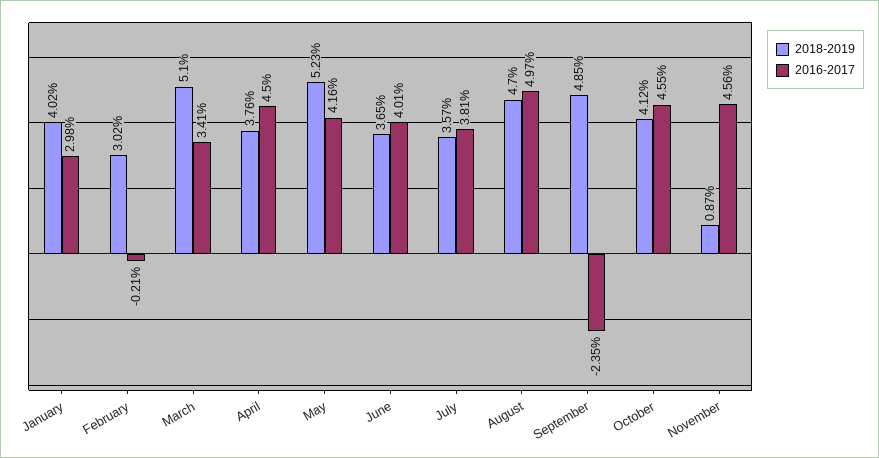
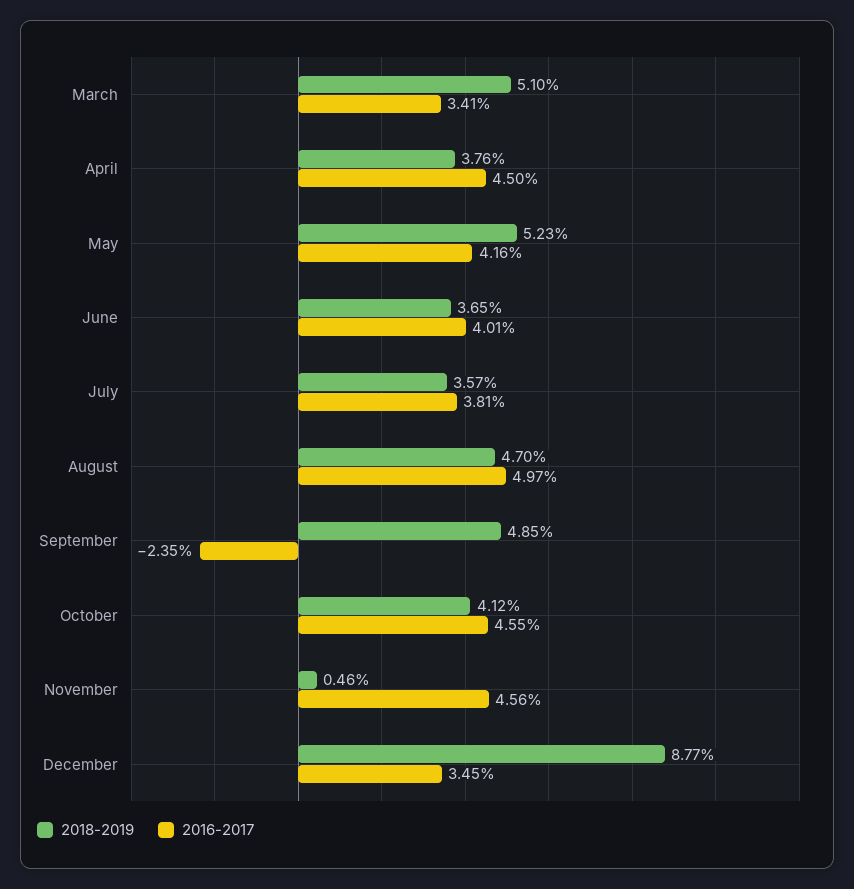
2018-2019, January: 4.02 -> none
2016-2017, January: 2.98 -> none
2018-2019, February: 3.02 -> none
2016-2017, February: -0.21 -> none
2018-2019, November: 0.87 -> 0.46
2018-2019, December: none -> 8.77
2016-2017, December: none -> 3.45

